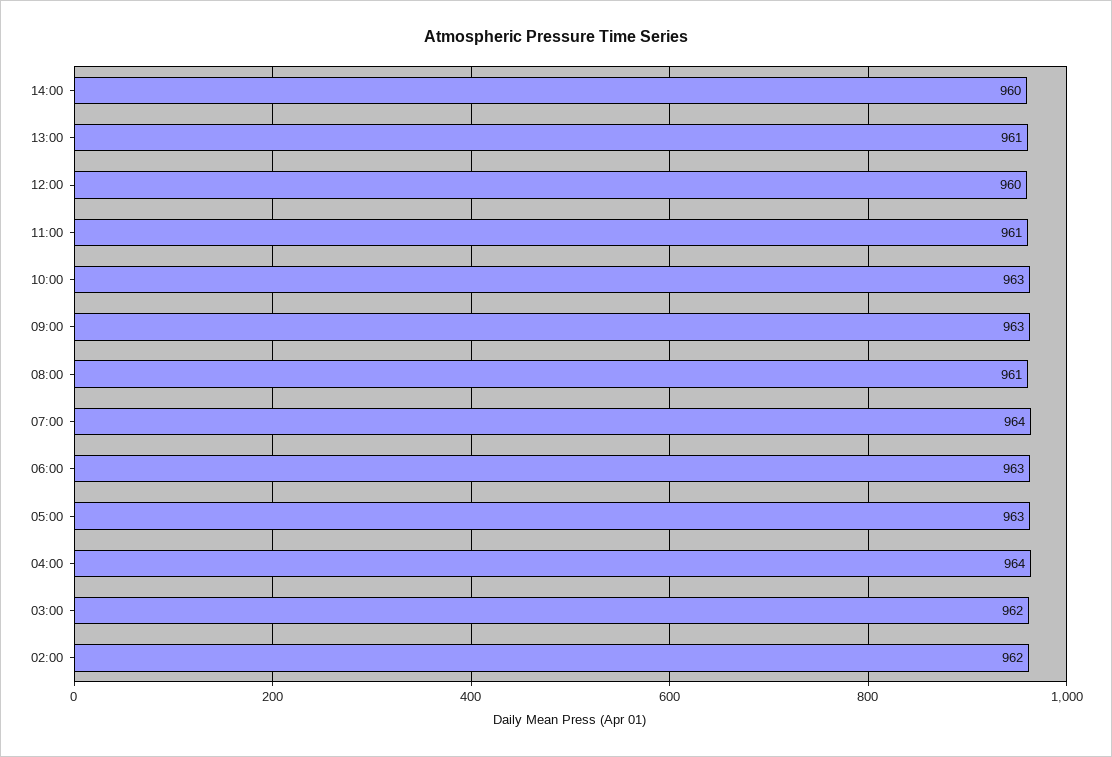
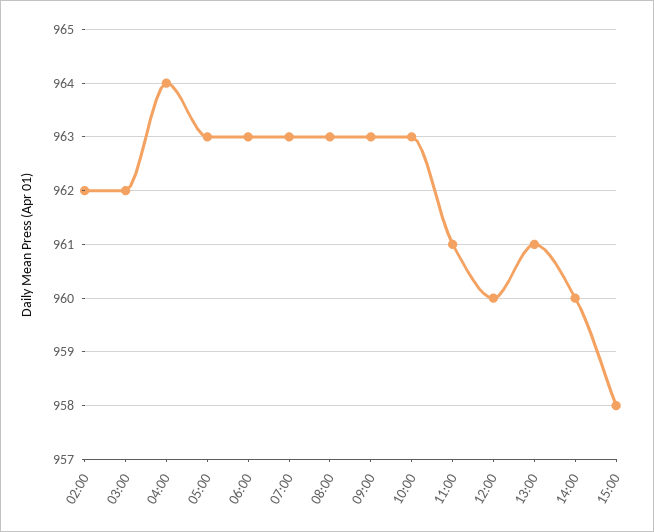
08:00: 961 -> 963
07:00: 964 -> 963
15:00: none -> 958

